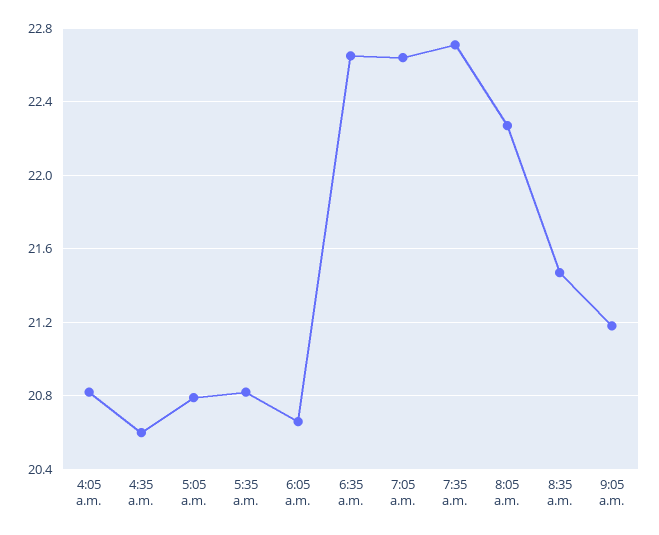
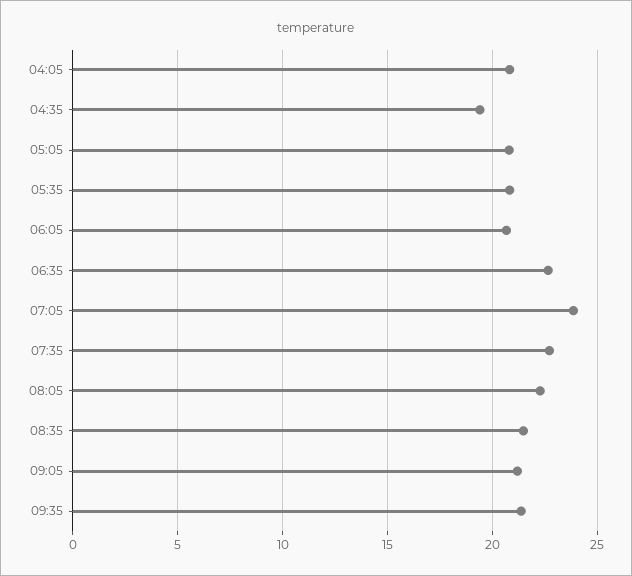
4:35 a.m.: 20.6 -> 19.5
7:05 a.m.: 22.65 -> 24
09:35: none -> 21.5

